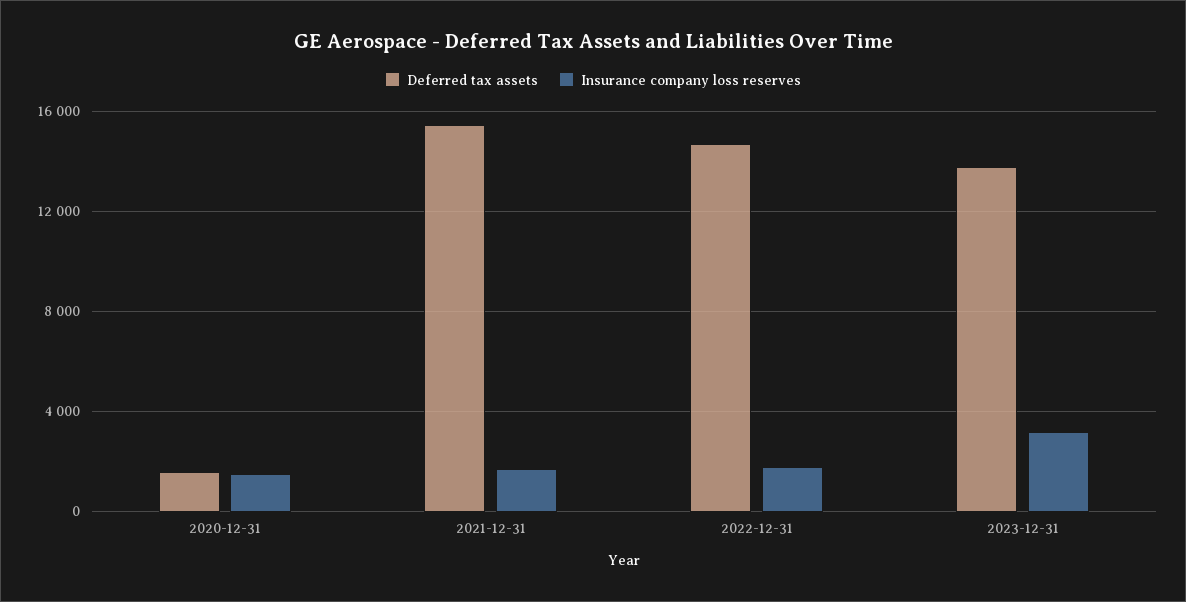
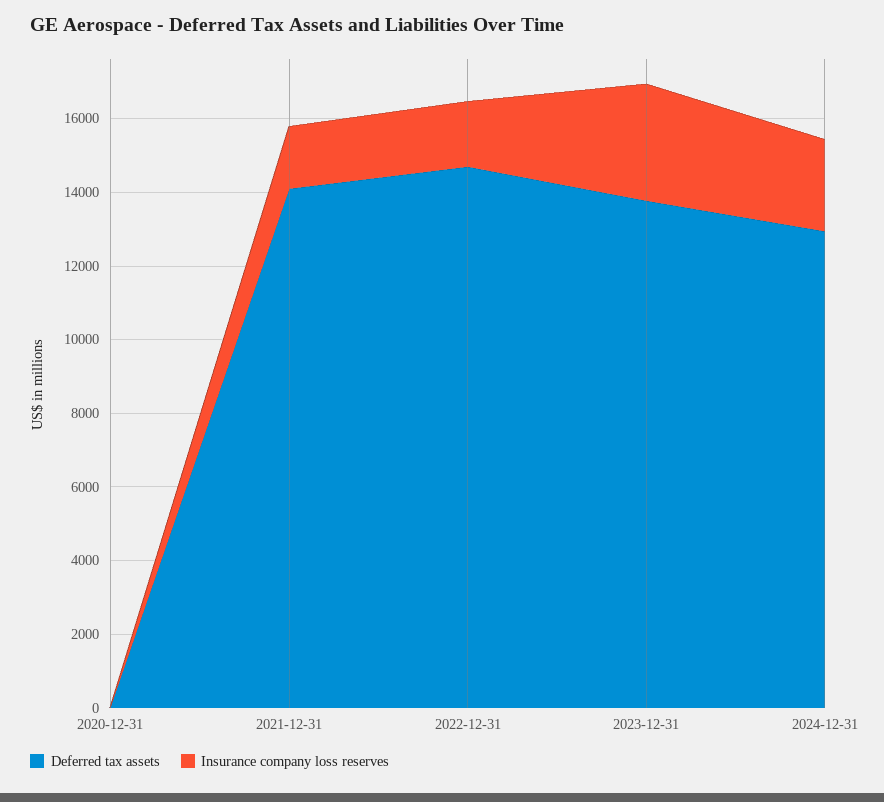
Deferred tax assets, 2020-12-31: 1500 -> 0
Insurance company loss reserves, 2020-12-31: 1500 -> 0
Deferred tax assets, 2021-12-31: 15500 -> 14000
Deferred tax assets, 2024-12-31: none -> 13000
Insurance company loss reserves, 2024-12-31: none -> 2500

